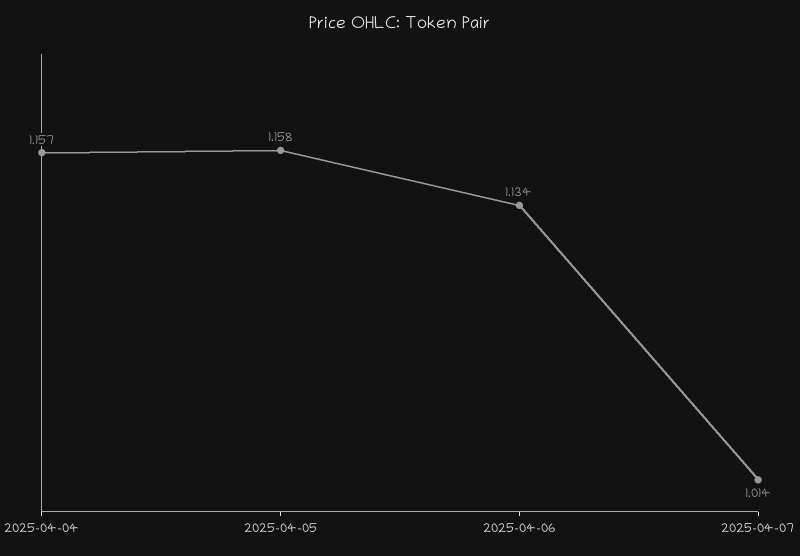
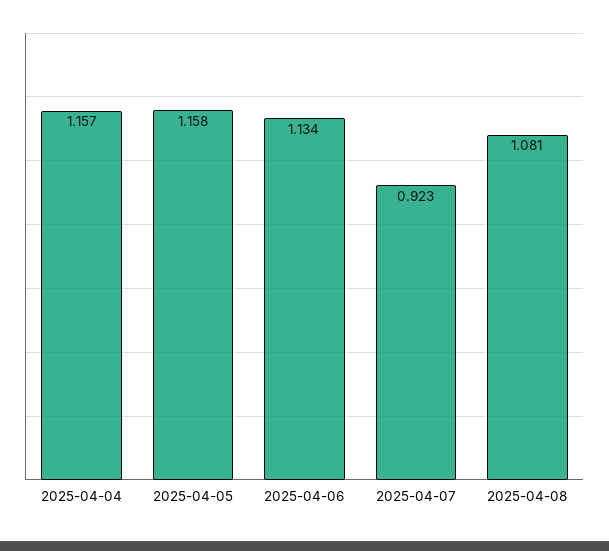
2025-04-07: 1.014 -> 0.923
2025-04-08: none -> 1.081

